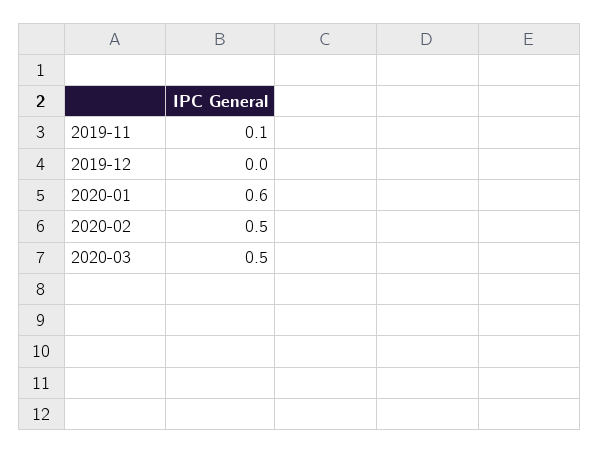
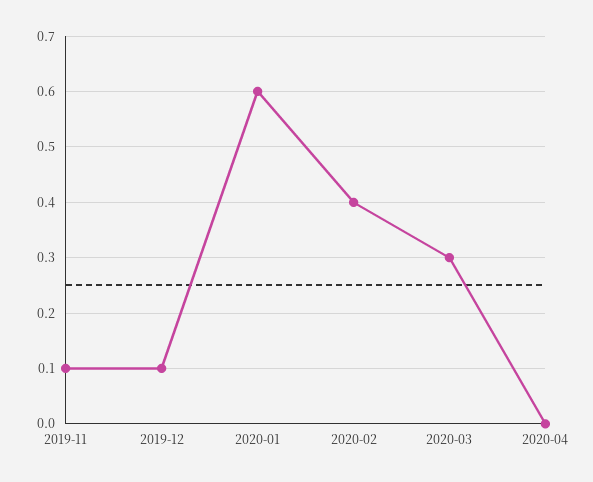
2019-12: 0 -> 0.1
2020-02: 0.5 -> 0.4
2020-03: 0.5 -> 0.3
2020-04: none -> 0

